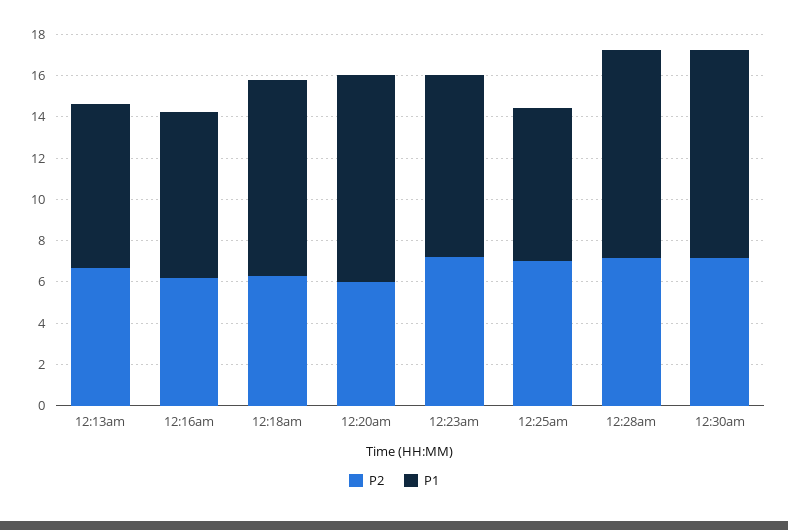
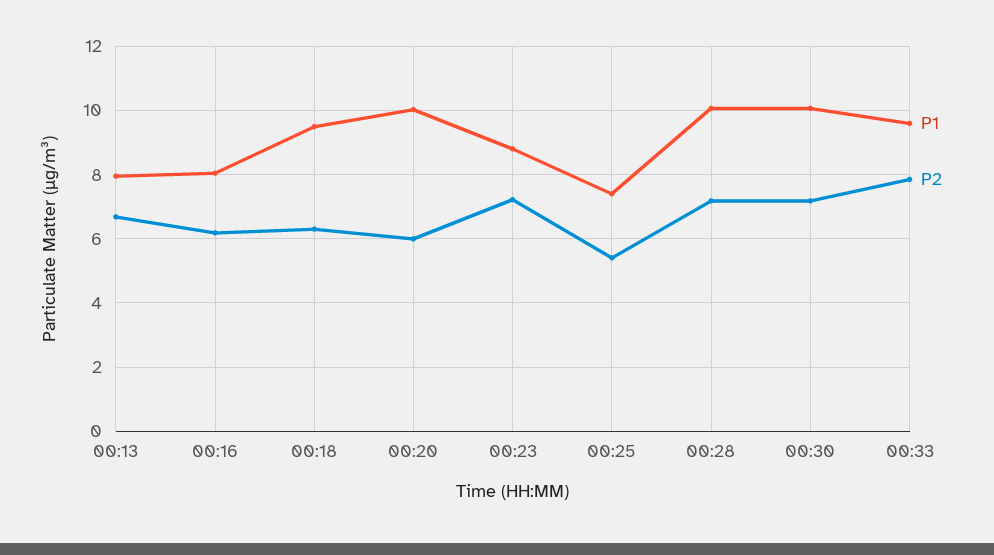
P2, 12:25am: 7 -> 5.4
P1, 00:33: none -> 9.6
P2, 00:33: none -> 7.8

